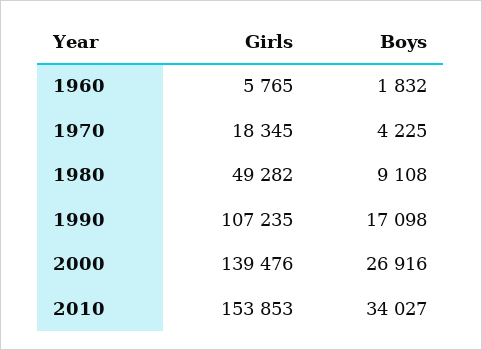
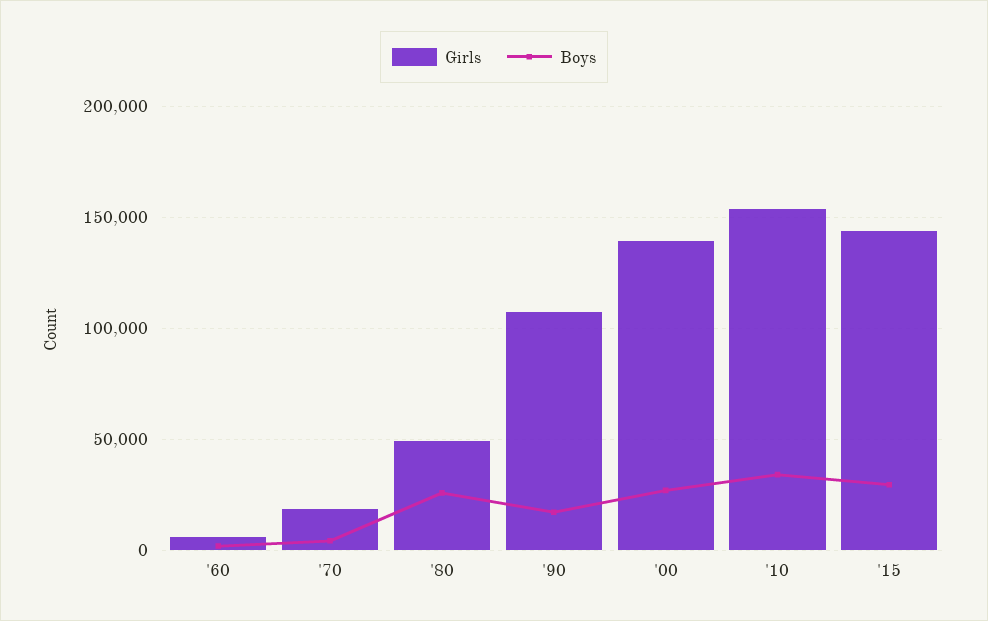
Boys, 1980: 9108 -> 25000
Girls, '15: none -> 145000
Boys, '15: none -> 30000

